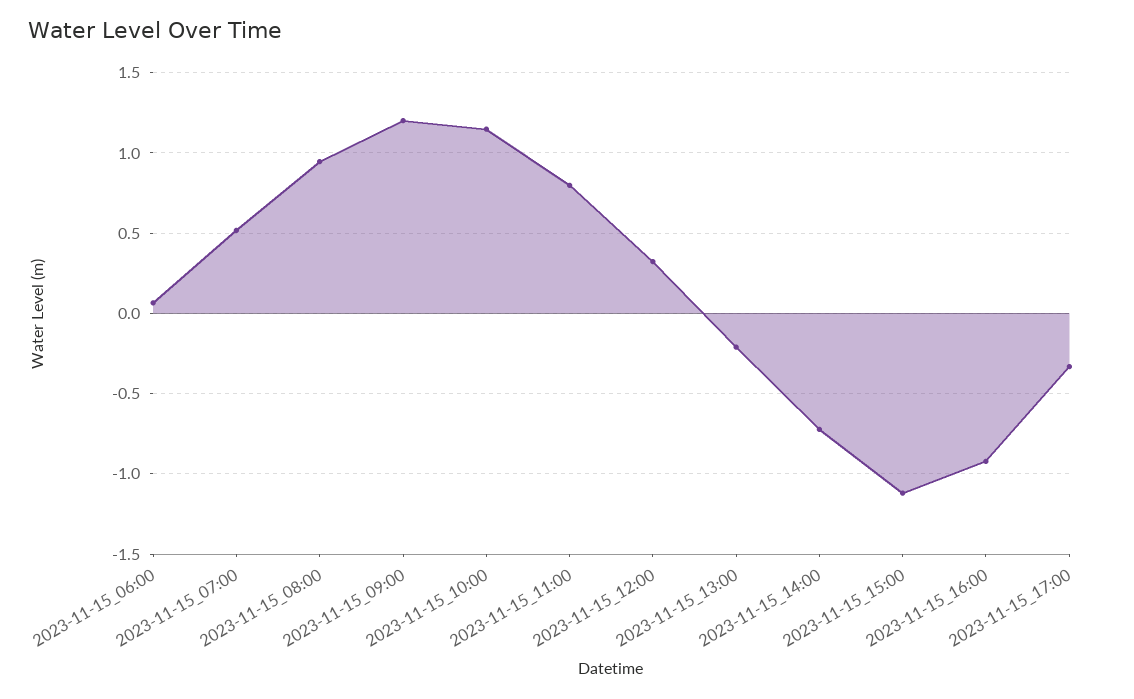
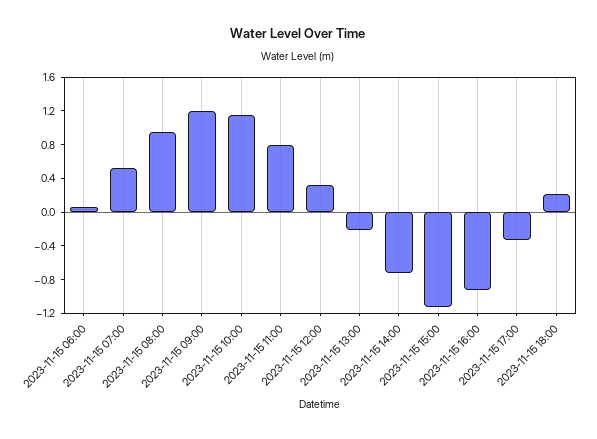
2023-11-15 18:00: none -> 0.2

